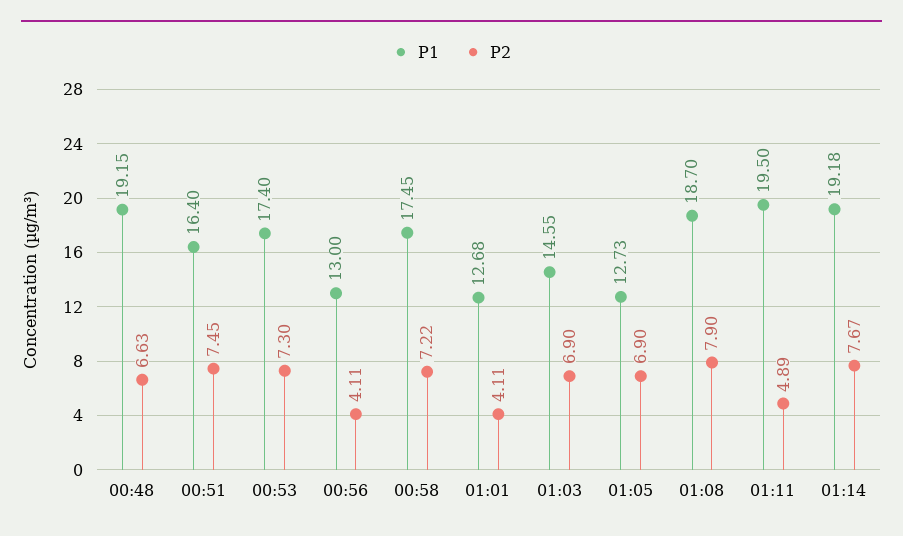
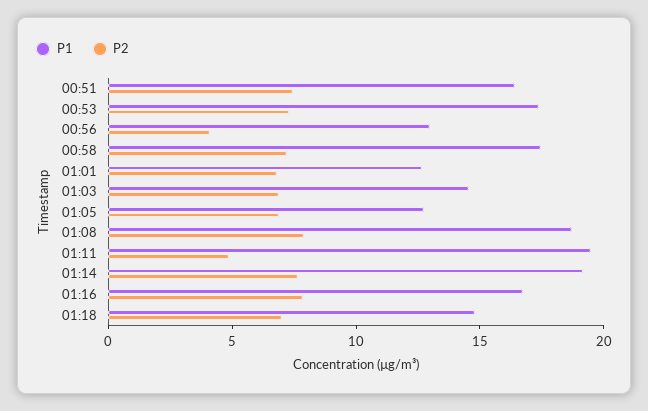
P1, 00:48: 19.15 -> none
P2, 00:48: 6.63 -> none
P2, 01:01: 4.11 -> 7
P1, 01:16: none -> 17
P2, 01:16: none -> 8
P1, 01:18: none -> 15
P2, 01:18: none -> 7

